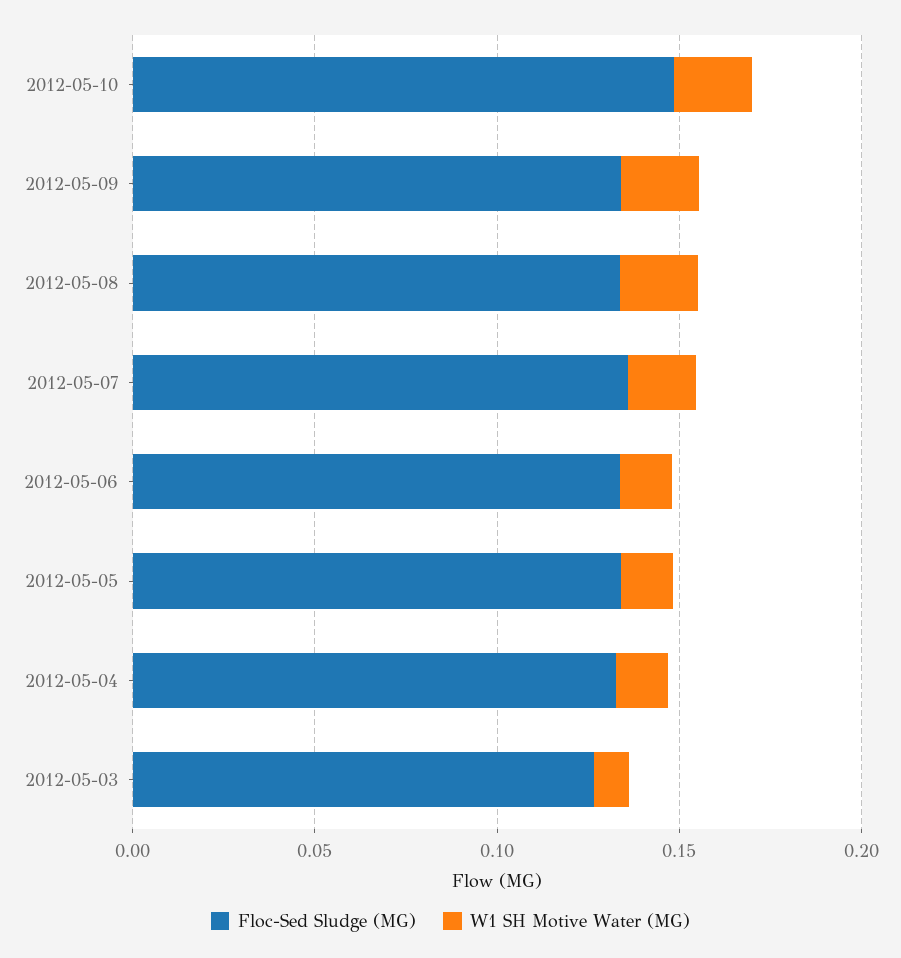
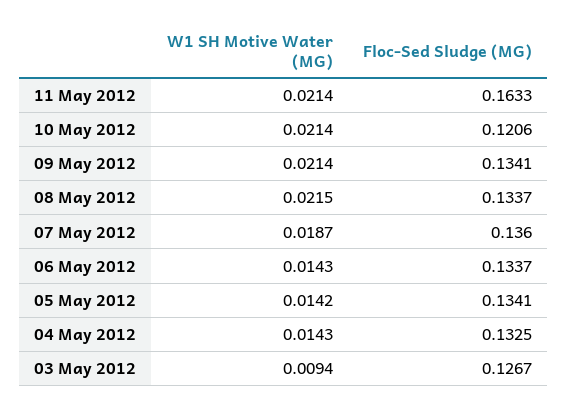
Floc-Sed Sludge (MG), 2012-05-10: 0.15 -> 0.1206
W1 SH Motive Water (MG), 11 May 2012: none -> 0.0214
Floc-Sed Sludge (MG), 11 May 2012: none -> 0.1633

